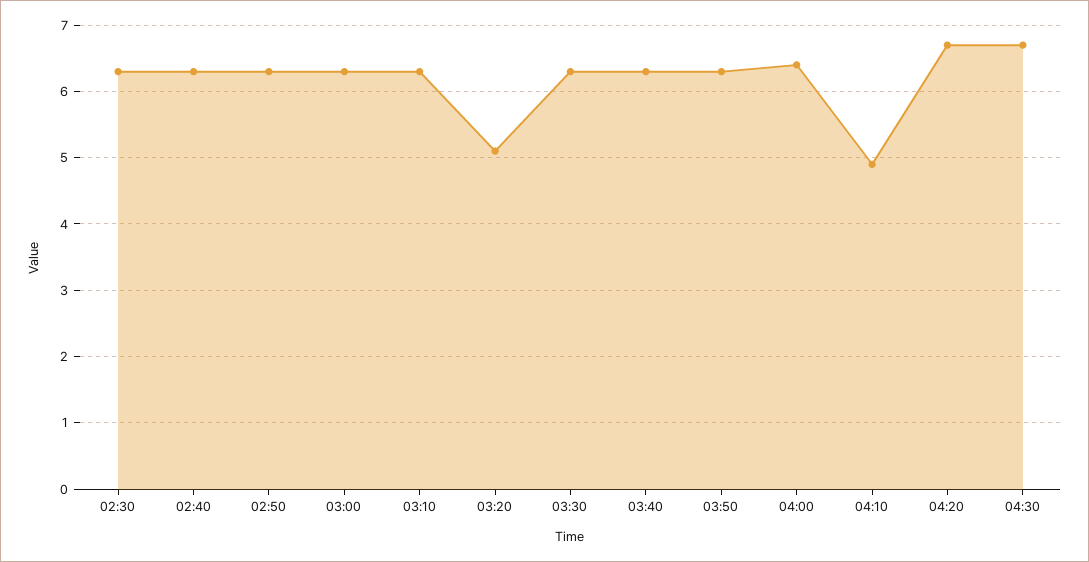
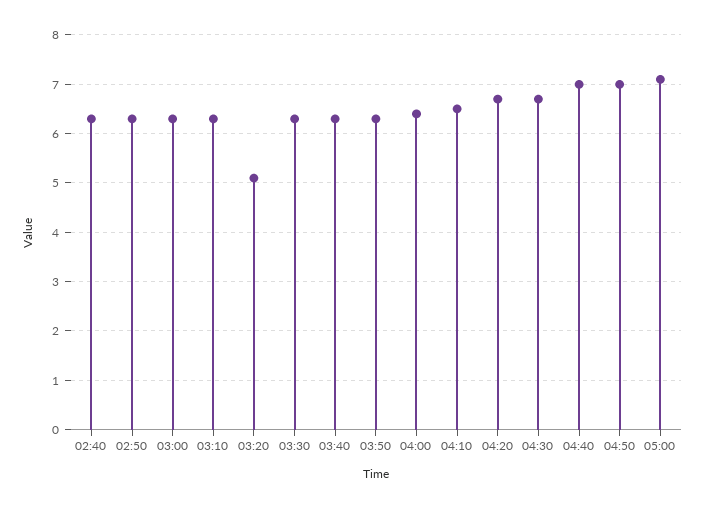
02:30: 6.3 -> none
04:10: 4.9 -> 6.5
04:40: none -> 7
04:50: none -> 7
05:00: none -> 7

